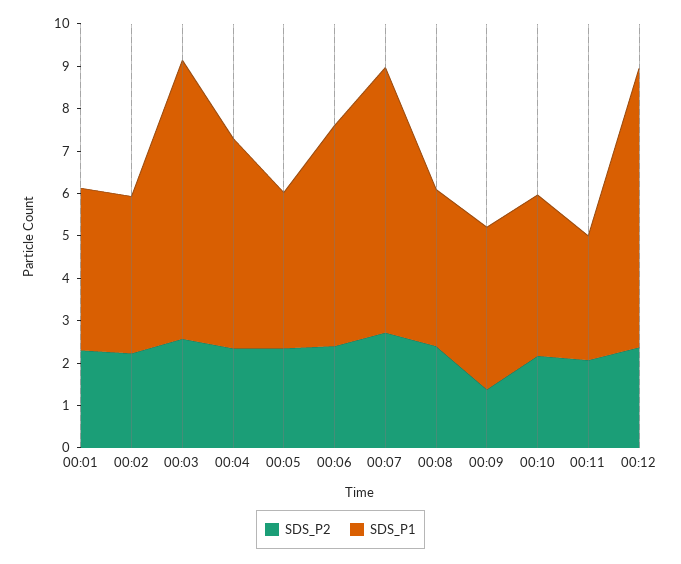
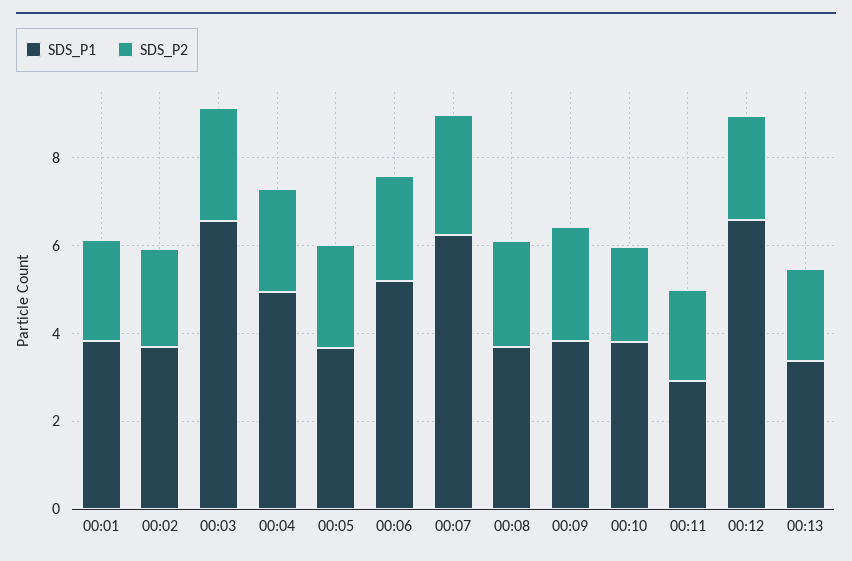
SDS_P2, 00:09: 1.4 -> 2.5
SDS_P1, 00:13: none -> 3.5
SDS_P2, 00:13: none -> 2

